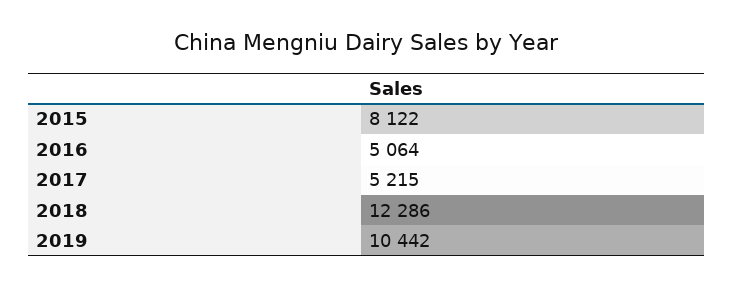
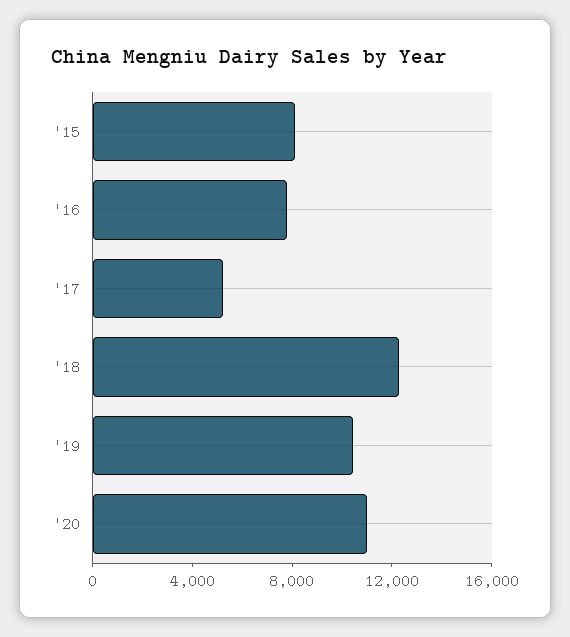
2016: 5064 -> 8000
'20: none -> 11000

